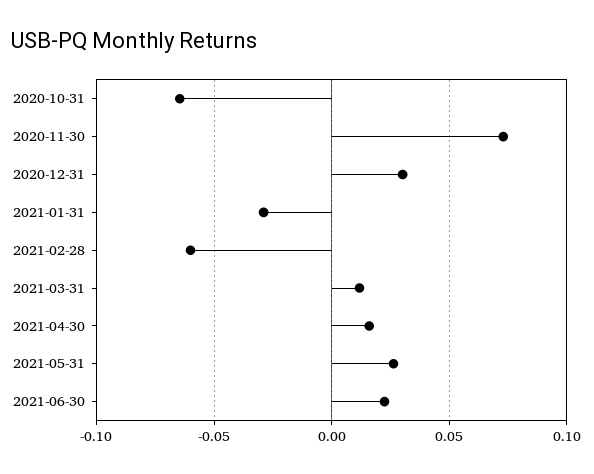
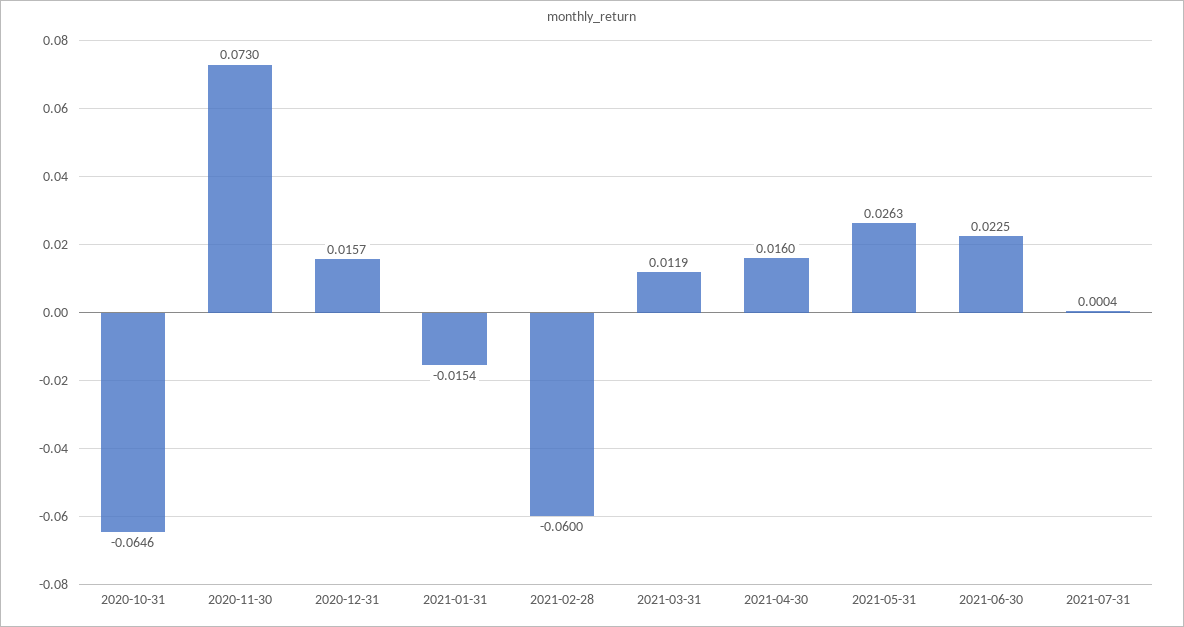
2020-12-31: 0.03 -> 0.0157
2021-01-31: -0.03 -> -0.0154
2021-07-31: none -> 0.0004

